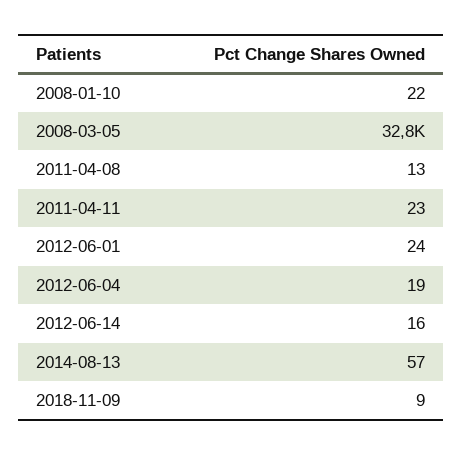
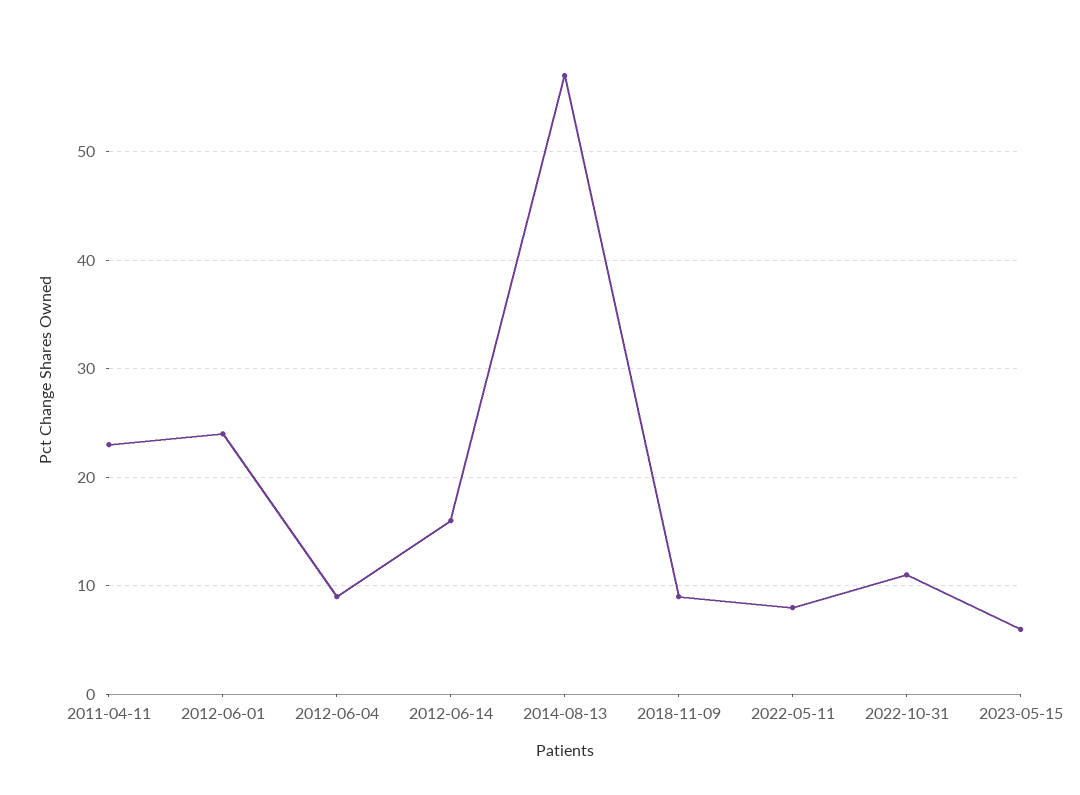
2008-01-10: 22 -> none
2008-03-05: 32800 -> none
2011-04-08: 13 -> none
2012-06-04: 19 -> 9
2022-05-11: none -> 8
2022-10-31: none -> 11
2023-05-15: none -> 6

